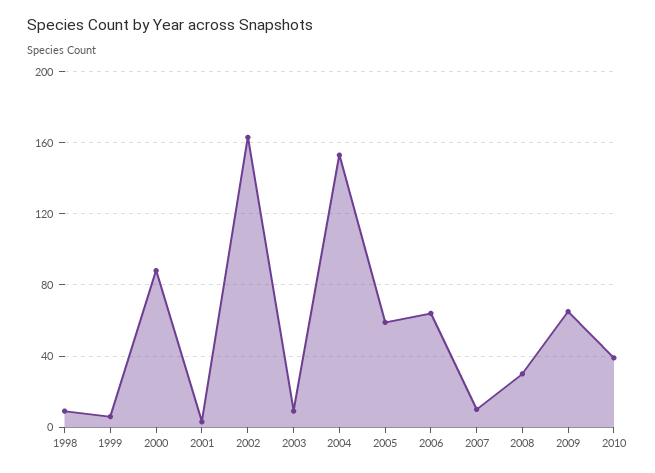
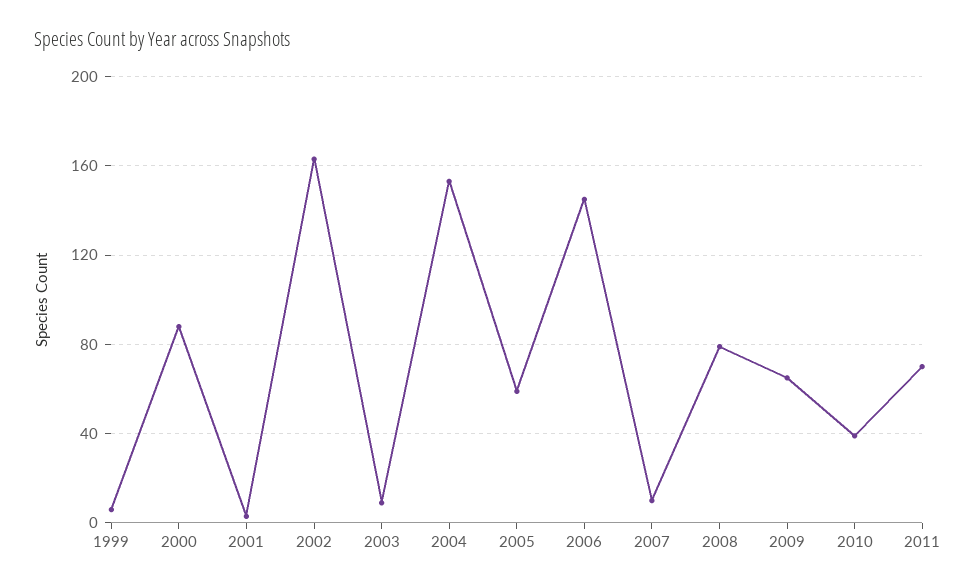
1998: 10 -> none
2006: 65 -> 145
2008: 30 -> 80
2011: none -> 70

